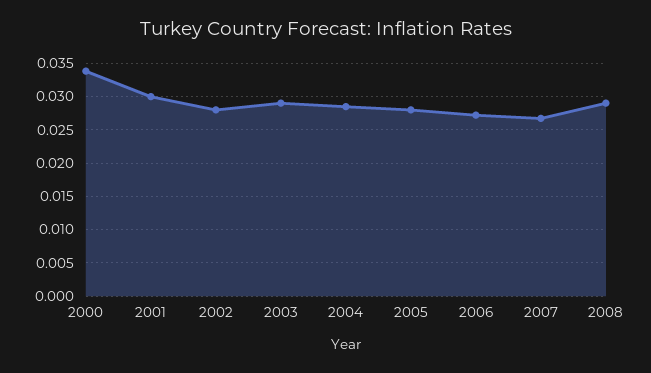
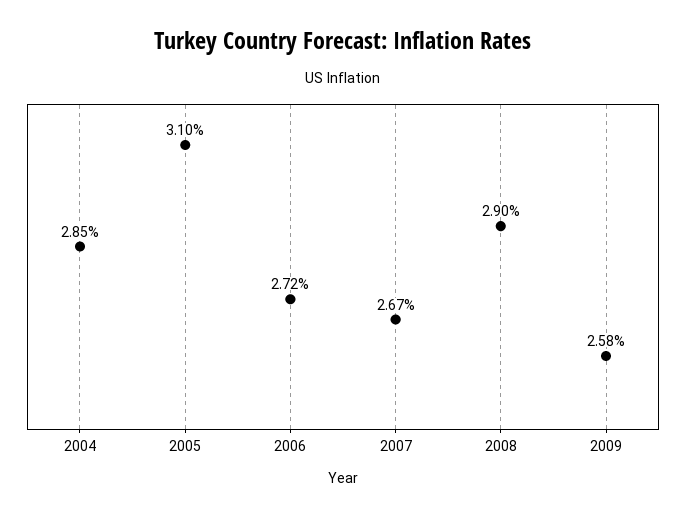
2000: 0.034 -> none
2001: 0.03 -> none
2002: 0.028 -> none
2003: 0.029 -> none
2005: 0.028 -> 0.031
2009: none -> 0.0258

